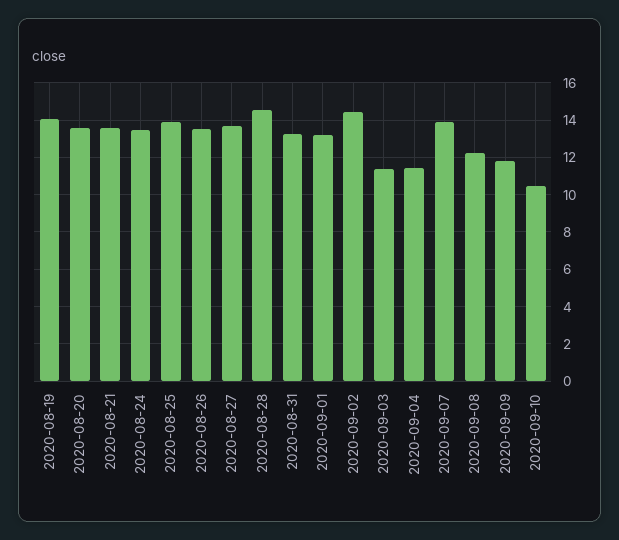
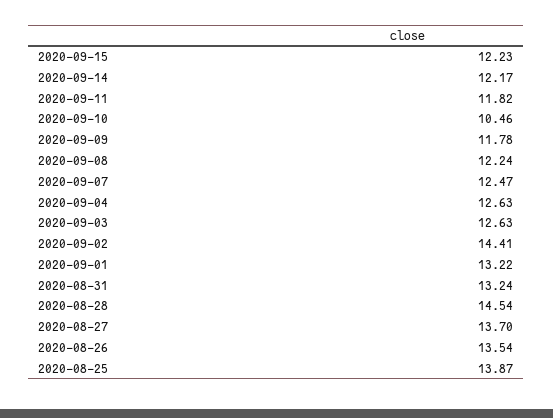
2020-08-19: 14 -> none
2020-08-20: 13.5 -> none
2020-08-21: 13.5 -> none
2020-08-24: 13.5 -> none
2020-09-03: 11.5 -> 12.63
2020-09-04: 11.5 -> 12.63
2020-09-07: 14 -> 12.47
2020-09-15: none -> 12.23
2020-09-14: none -> 12.17
2020-09-11: none -> 11.82

